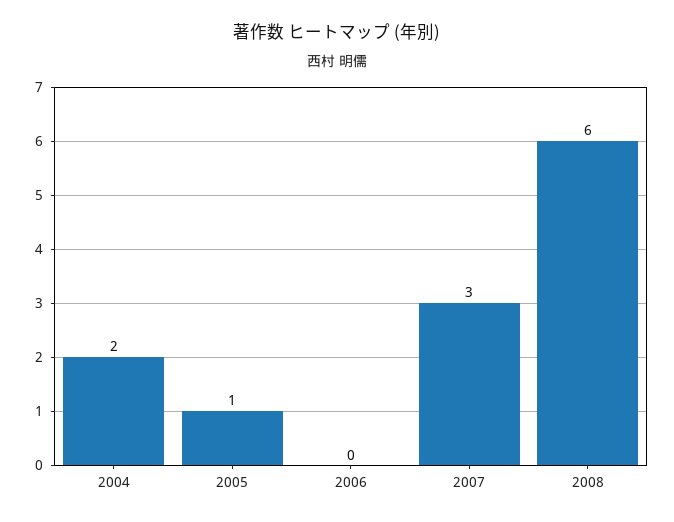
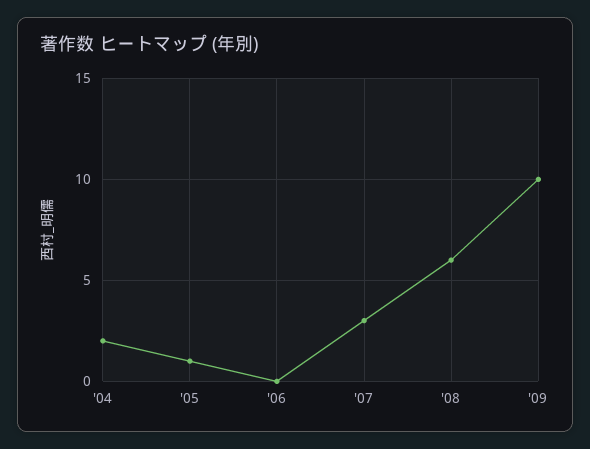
'09: none -> 10

